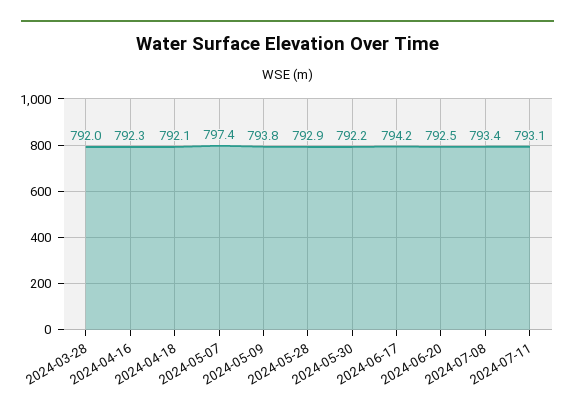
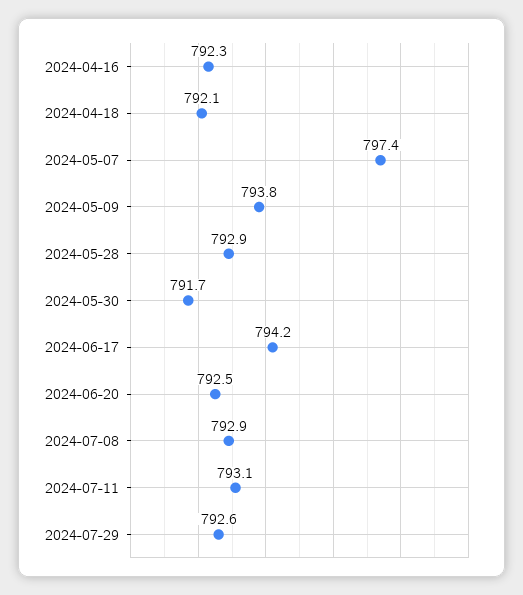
2024-03-28: 792 -> none
2024-05-30: 792.2 -> 791.7
2024-07-08: 793.4 -> 792.9
2024-07-29: none -> 792.6

